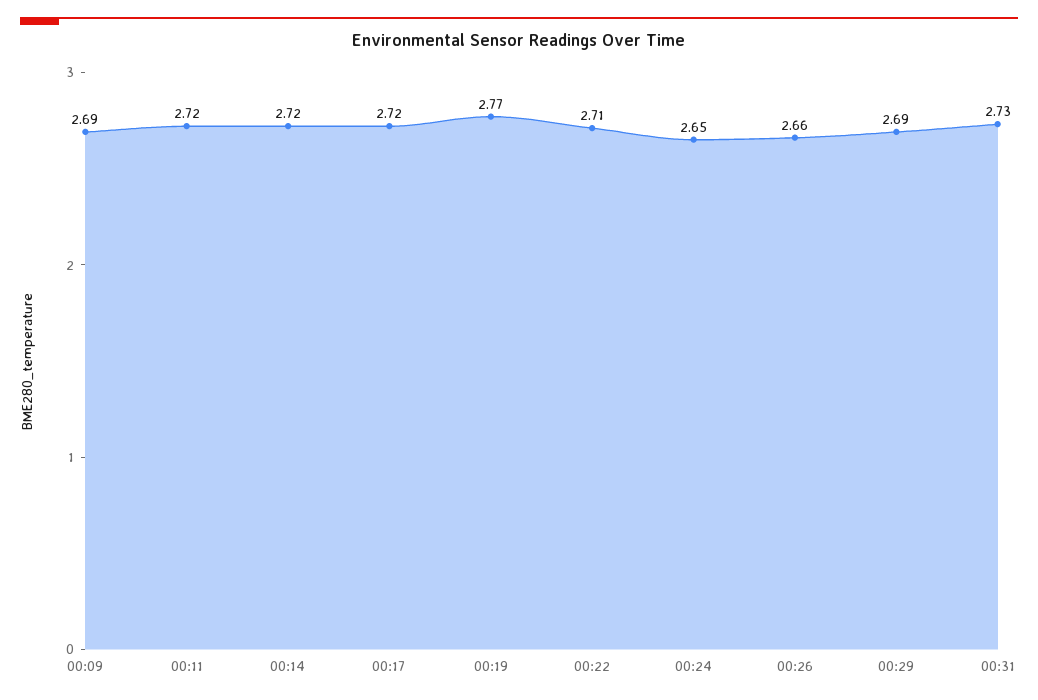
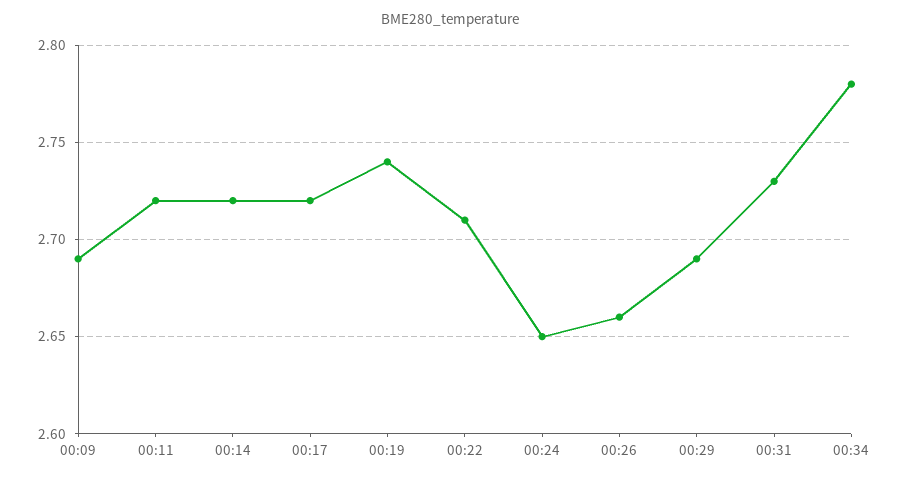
00:19: 2.77 -> 2.74
00:34: none -> 2.78

